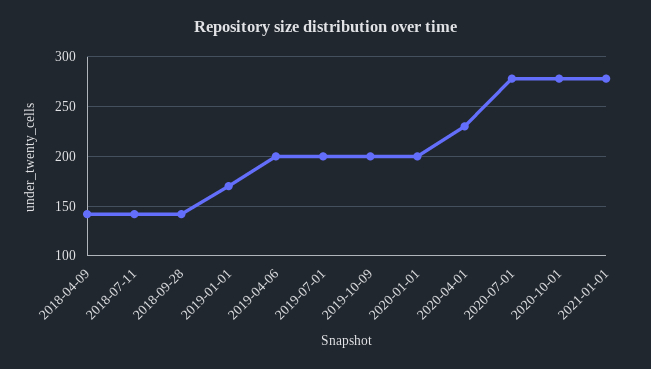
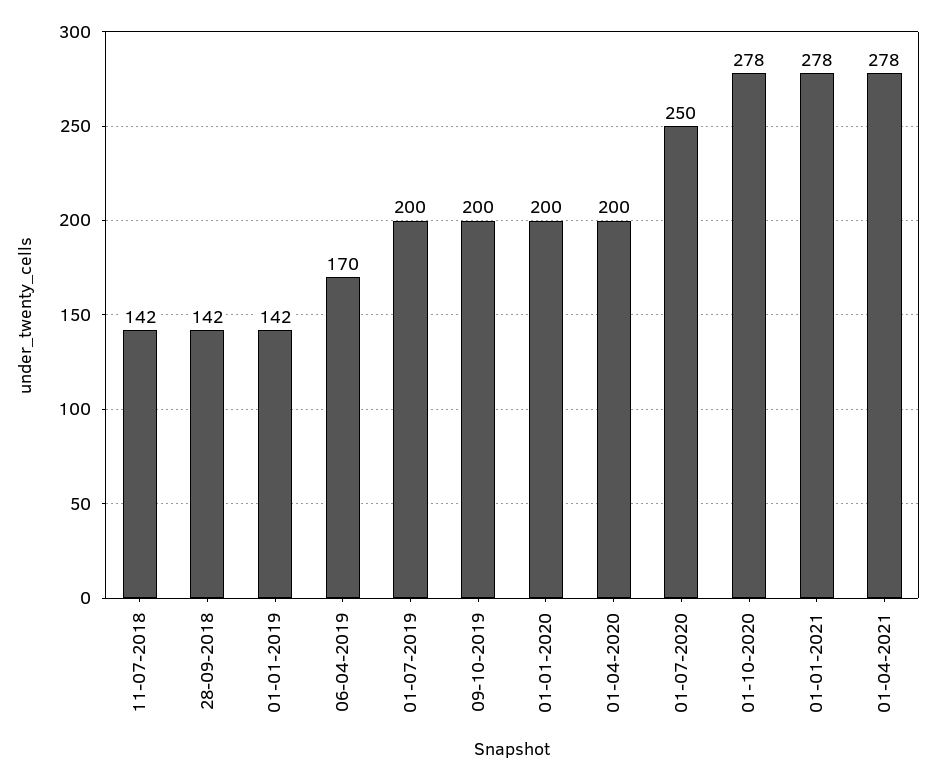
2018-04-09: 140 -> none
2019-01-01: 170 -> 142
2019-04-06: 200 -> 170
2020-04-01: 230 -> 200
2020-07-01: 280 -> 250
01-04-2021: none -> 278

